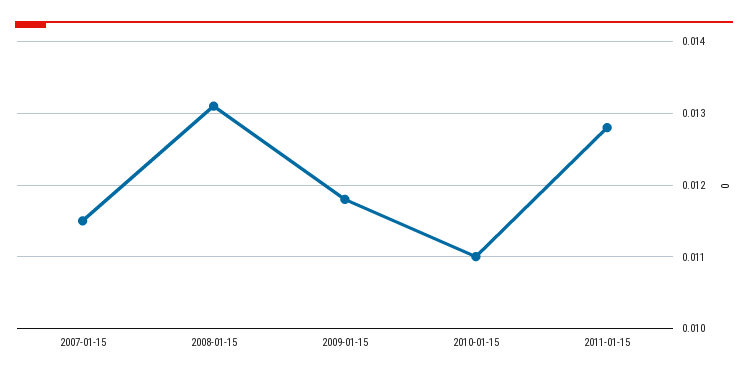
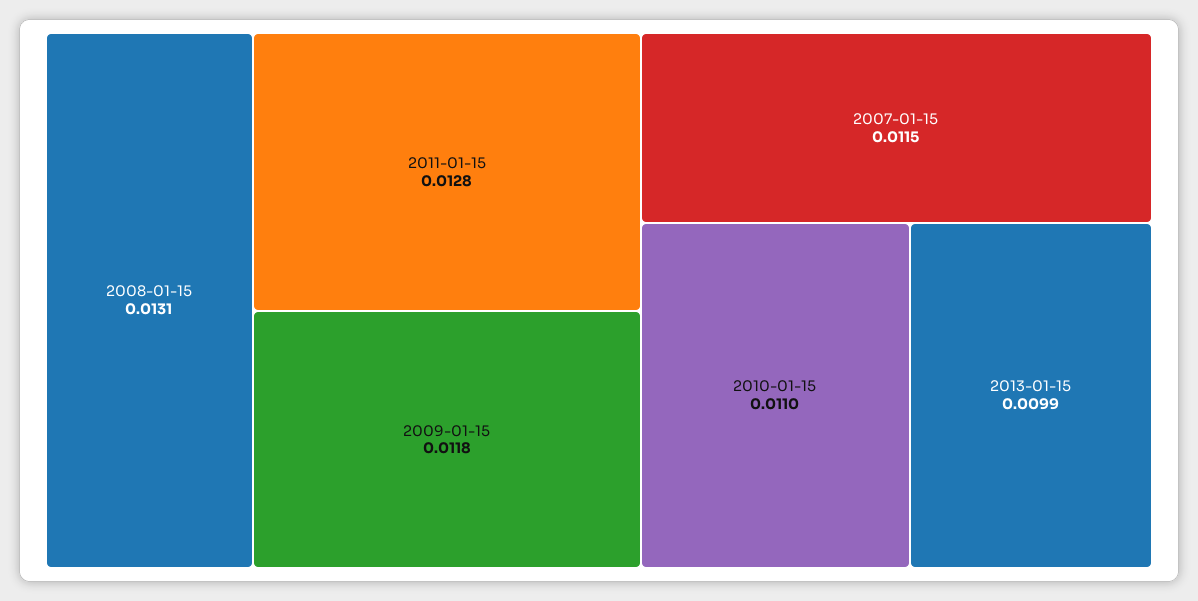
2013-01-15: none -> 0.0099

